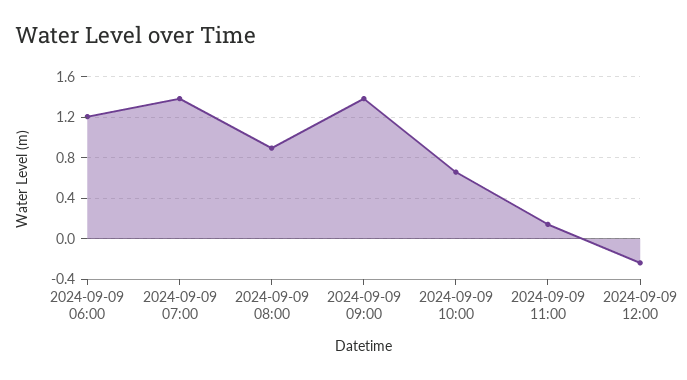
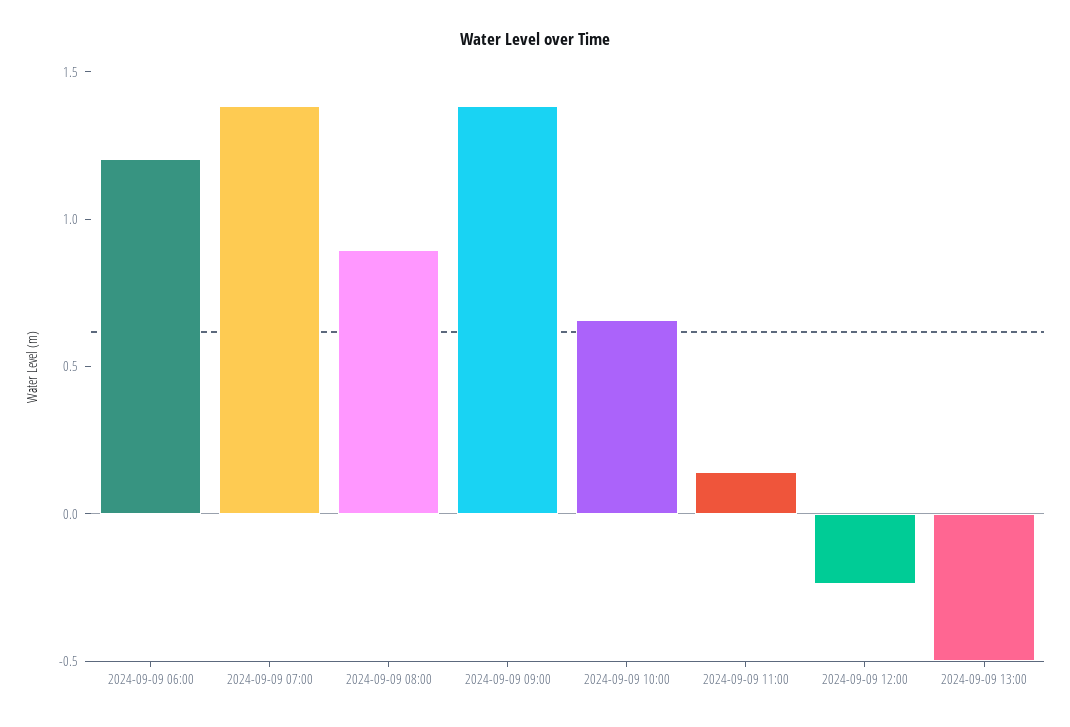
2024-09-09 13:00: none -> -0.5

